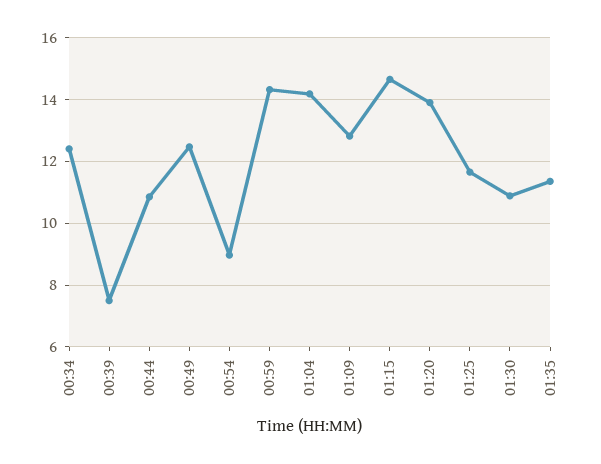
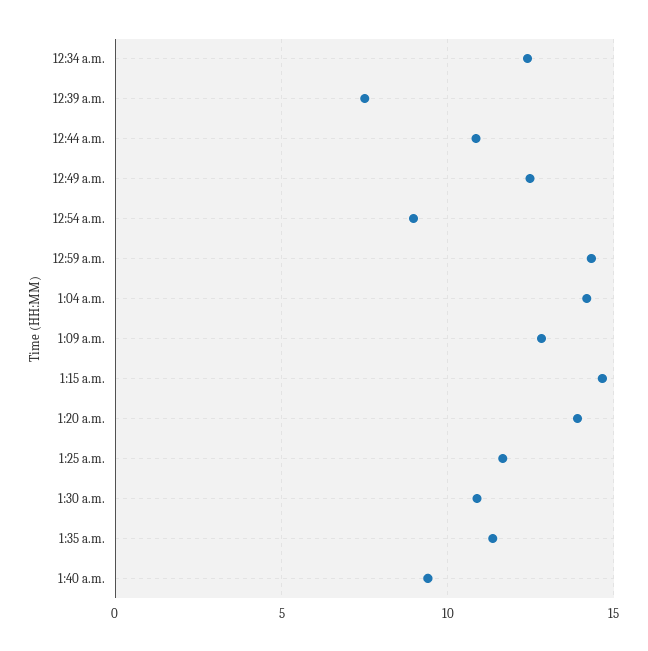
1:40 a.m.: none -> 9.5

